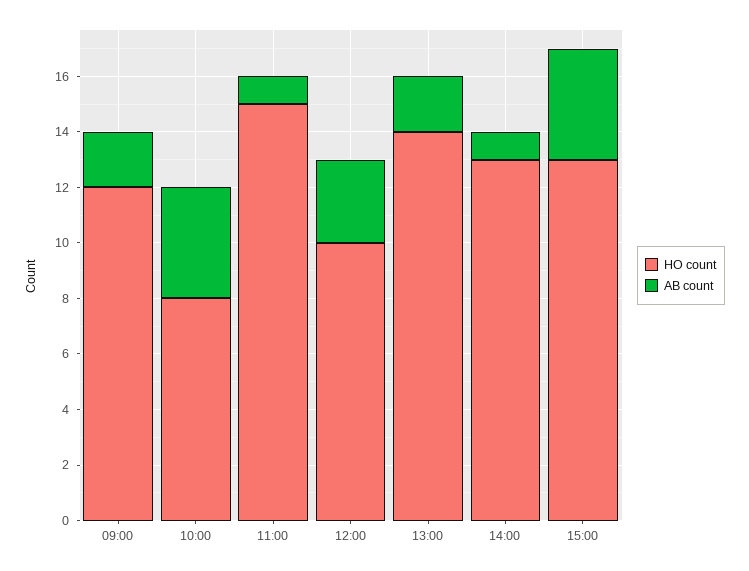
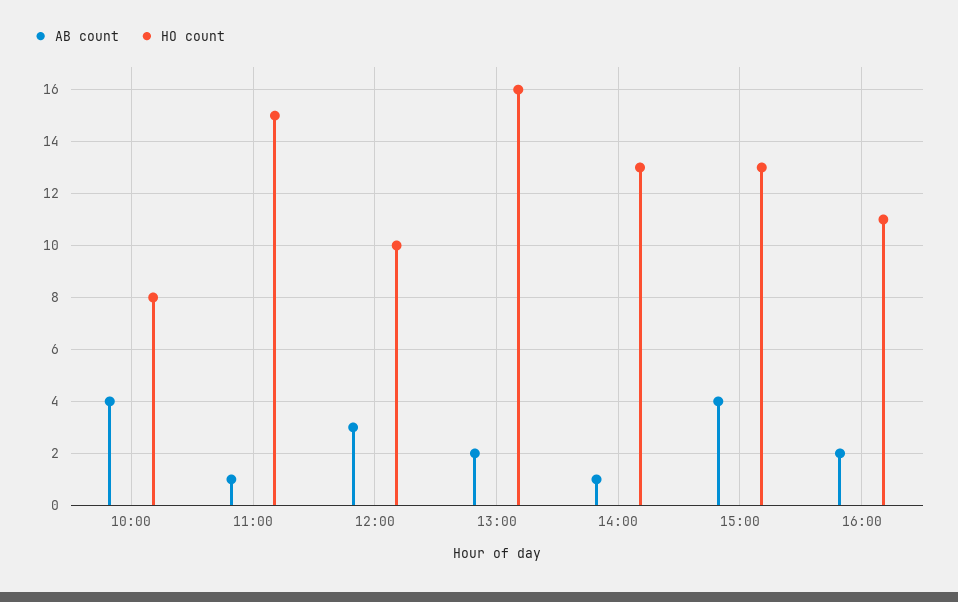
HO count, 09:00: 12 -> none
AB count, 09:00: 2 -> none
HO count, 13:00: 14 -> 16
AB count, 16:00: none -> 2
HO count, 16:00: none -> 11

